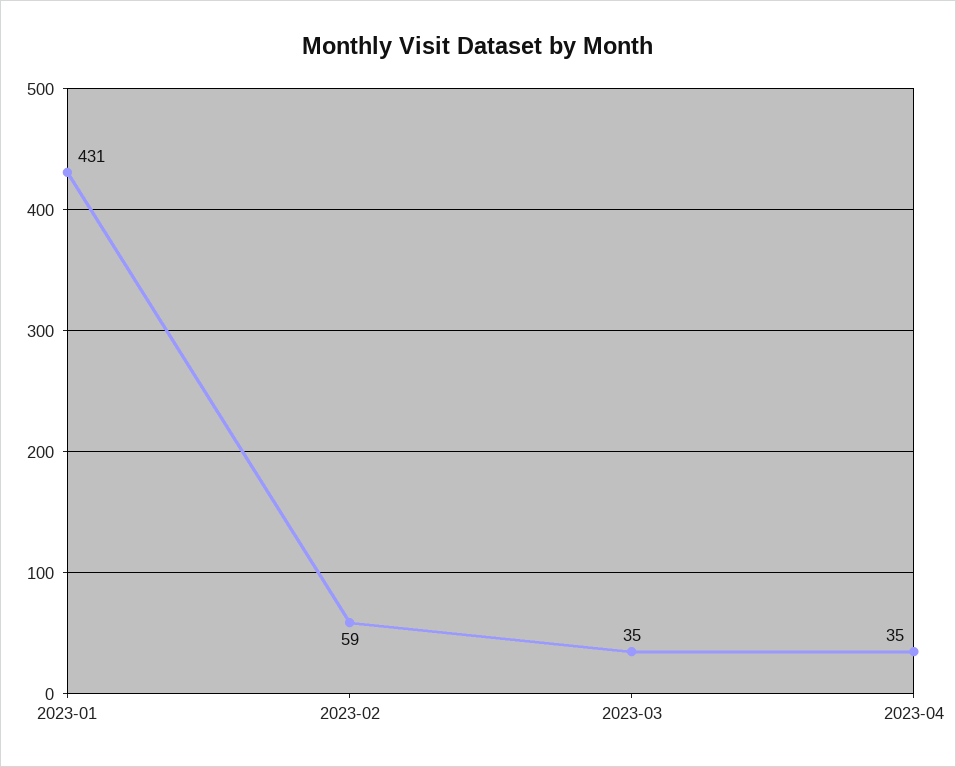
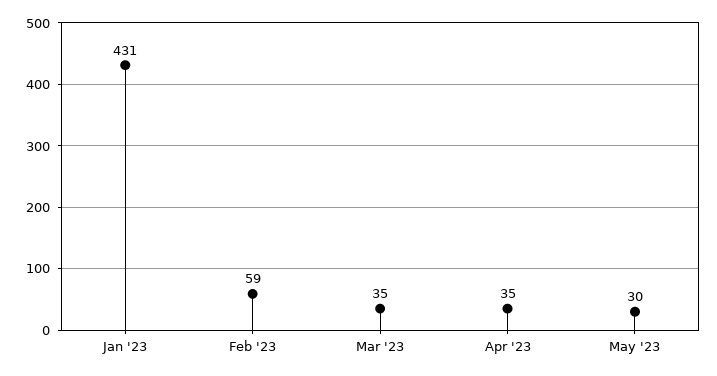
May '23: none -> 30

